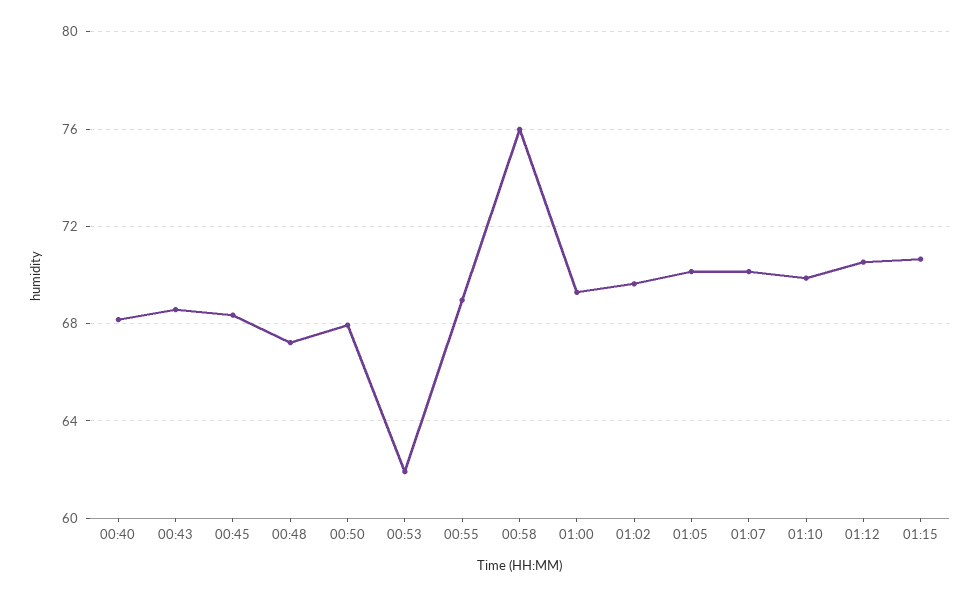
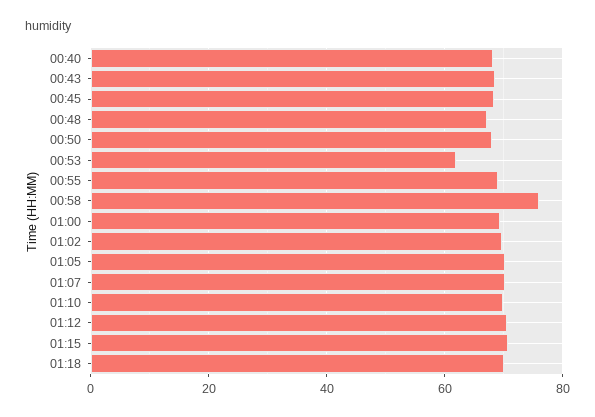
01:18: none -> 70

